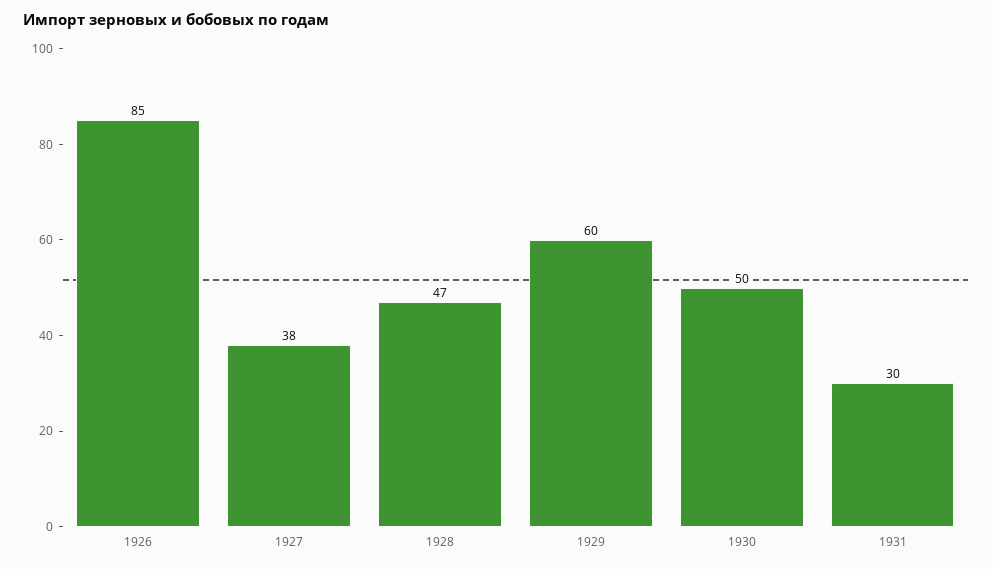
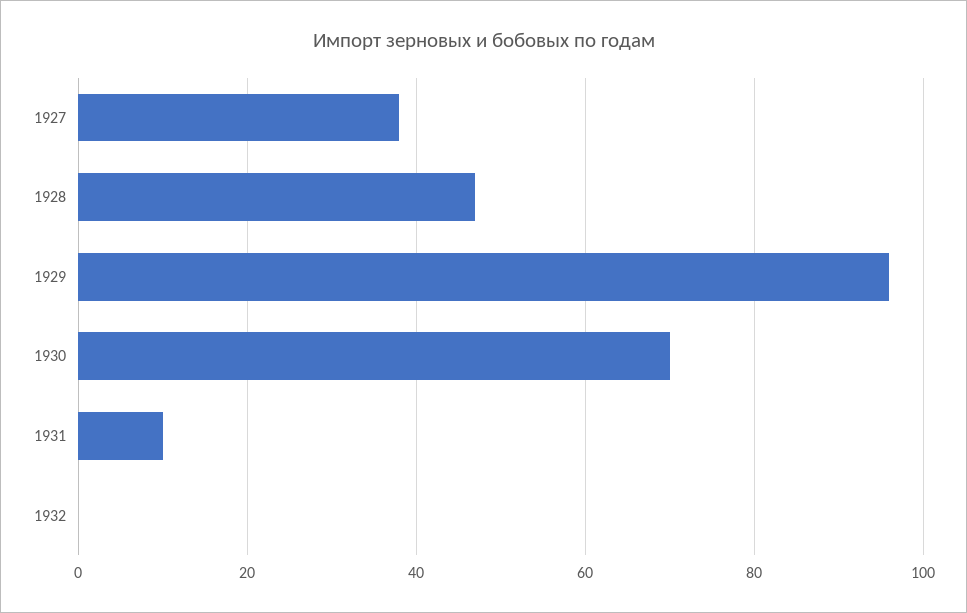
1926: 85 -> none
1929: 60 -> 95
1930: 50 -> 70
1931: 30 -> 10
1932: none -> 0

